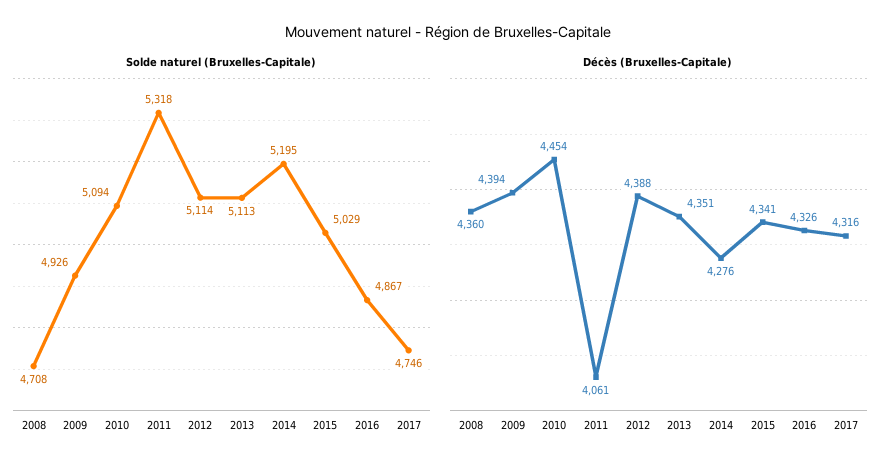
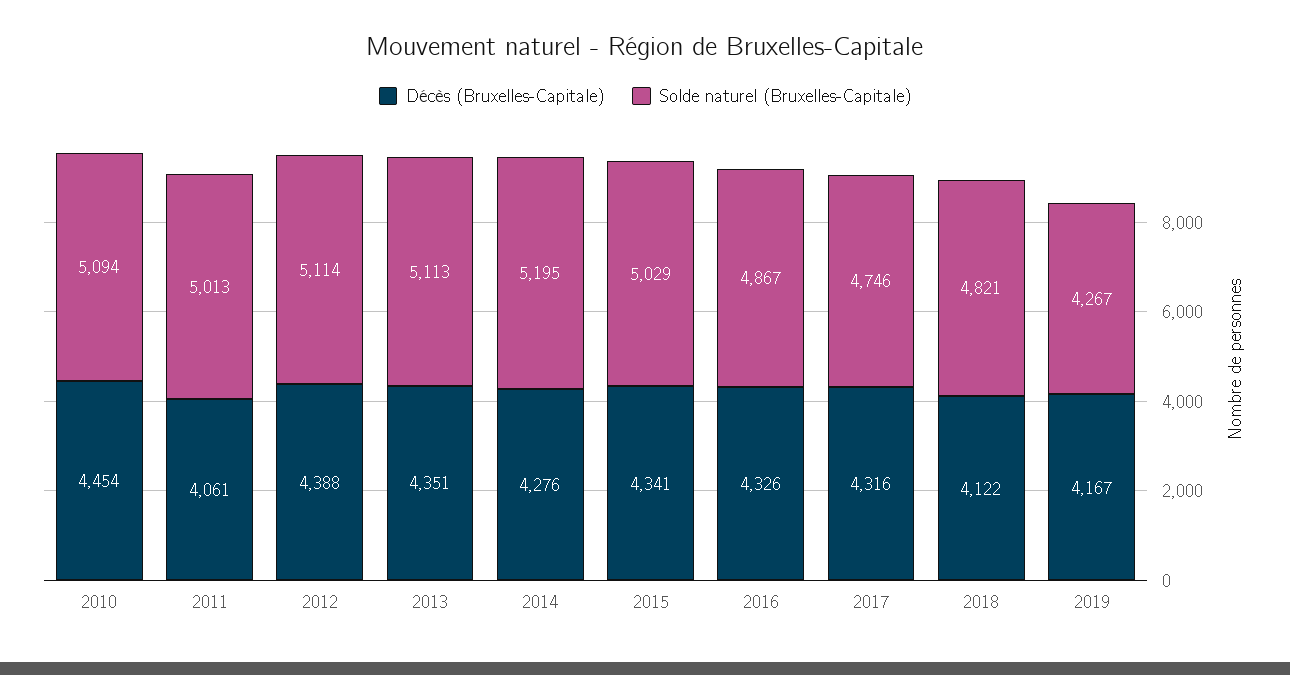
Solde naturel (Bruxelles-Capitale), 2008: 4708 -> none
Solde naturel (Bruxelles-Capitale), 2009: 4926 -> none
Solde naturel (Bruxelles-Capitale), 2011: 5318 -> 5013
Décès (Bruxelles-Capitale), 2008: 4360 -> none
Décès (Bruxelles-Capitale), 2009: 4394 -> none
Décès (Bruxelles-Capitale), 2018: none -> 4122
Solde naturel (Bruxelles-Capitale), 2018: none -> 4821
Décès (Bruxelles-Capitale), 2019: none -> 4167
Solde naturel (Bruxelles-Capitale), 2019: none -> 4267

